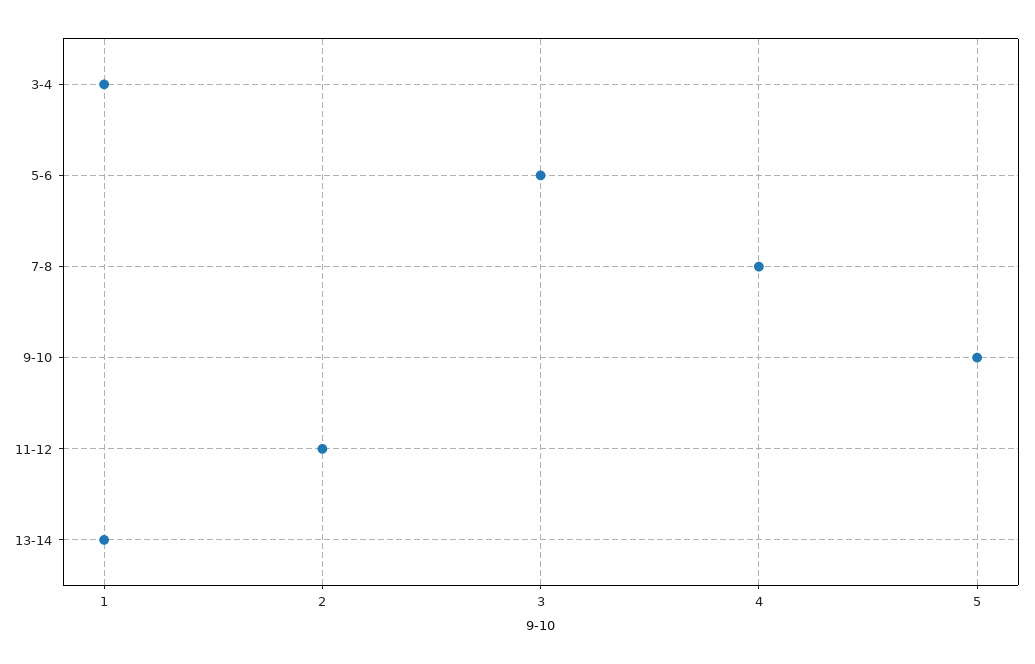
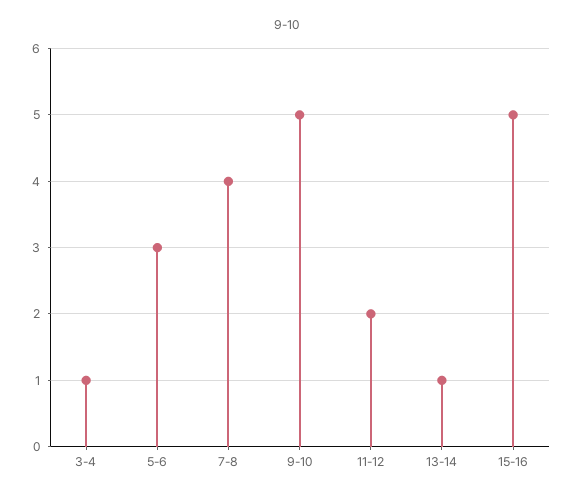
15-16: none -> 5

